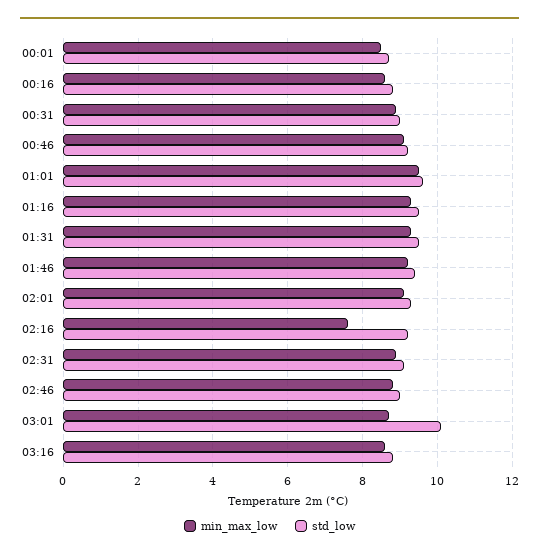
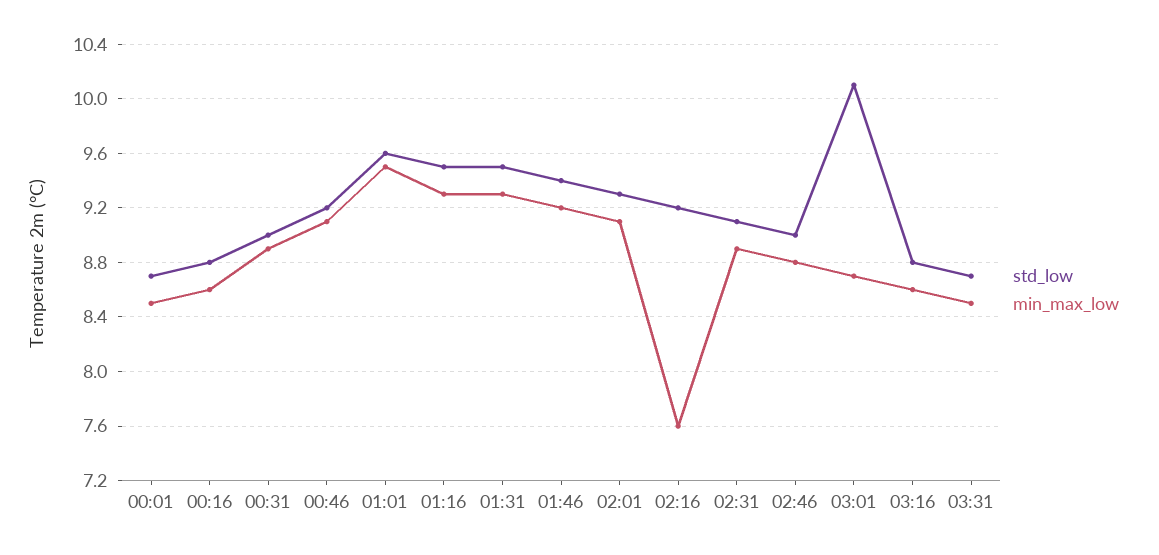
std_low, 03:31: none -> 8.7
min_max_low, 03:31: none -> 8.5

